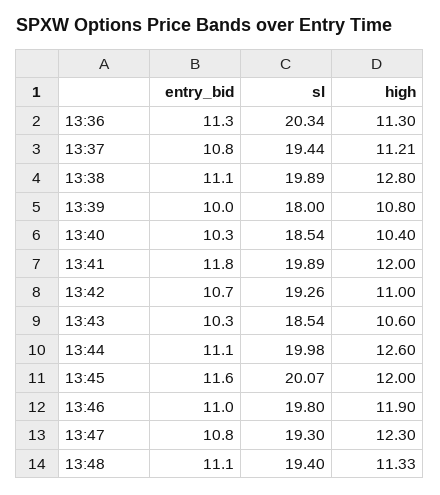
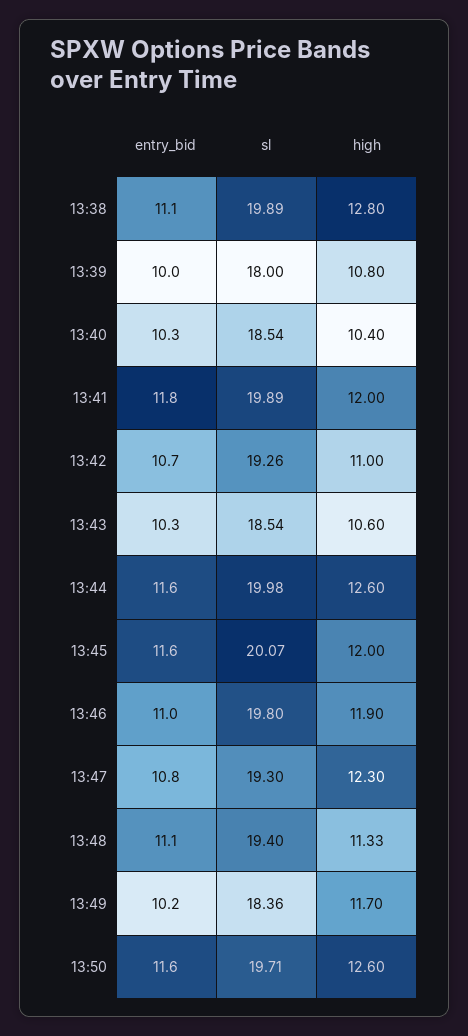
entry_bid, 13:36: 11.3 -> none
sl, 13:36: 20.34 -> none
high, 13:36: 11.3 -> none
entry_bid, 13:37: 10.8 -> none
sl, 13:37: 19.44 -> none
high, 13:37: 11.21 -> none
entry_bid, 13:44: 11.1 -> 11.6
entry_bid, 13:49: none -> 10.2
sl, 13:49: none -> 18.36
high, 13:49: none -> 11.7
entry_bid, 13:50: none -> 11.6
sl, 13:50: none -> 19.71
high, 13:50: none -> 12.6

